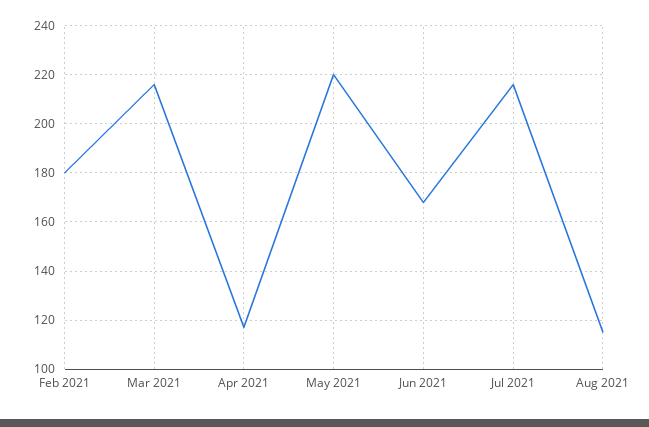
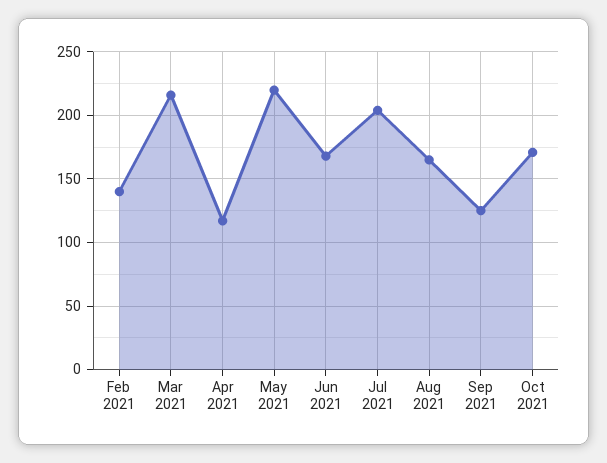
Feb 2021: 180 -> 140
Jul 2021: 215 -> 205
Aug 2021: 115 -> 165
Sep 2021: none -> 125
Oct 2021: none -> 170

